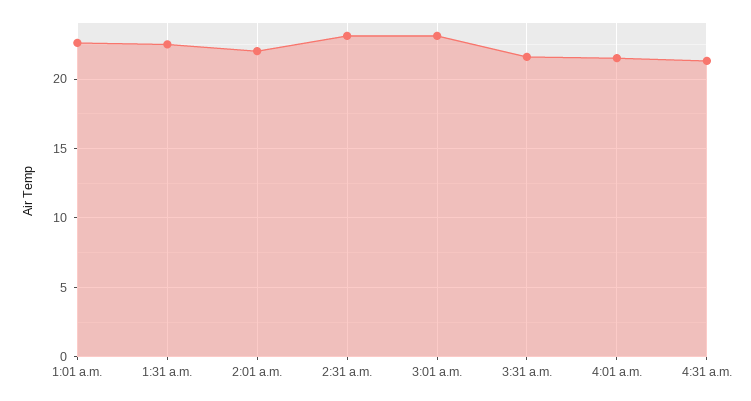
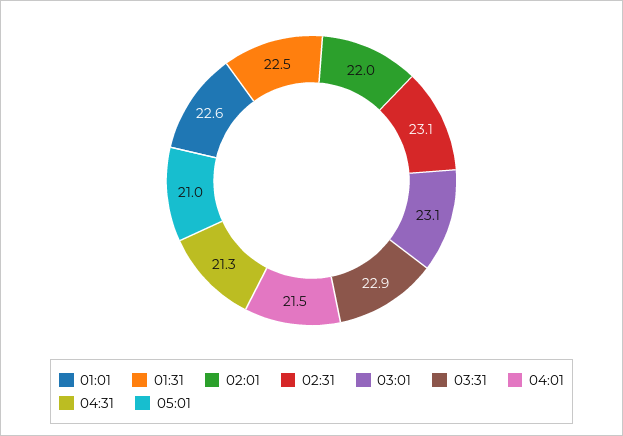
3:31 a.m.: 21.5 -> 22.9
05:01: none -> 21

